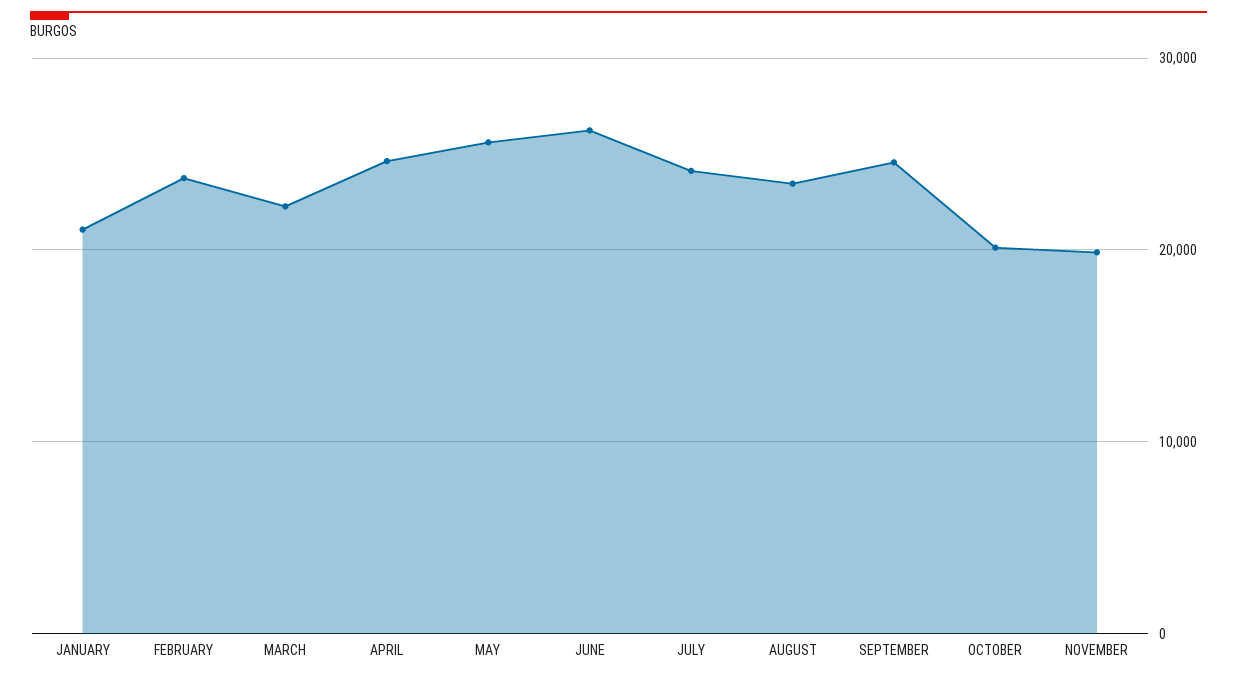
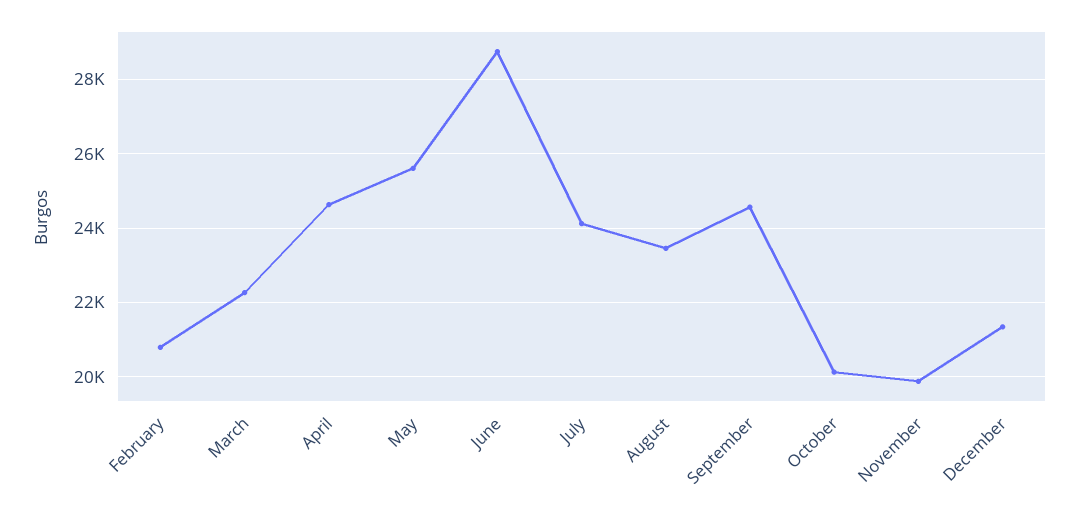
JANUARY: 21000 -> none
FEBRUARY: 24000 -> 20800
JUNE: 26000 -> 28800
December: none -> 21400

